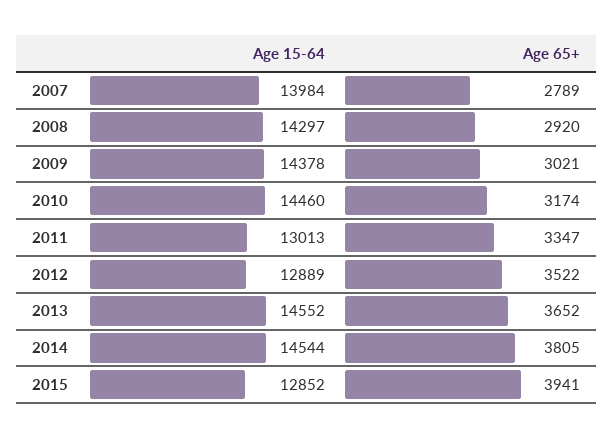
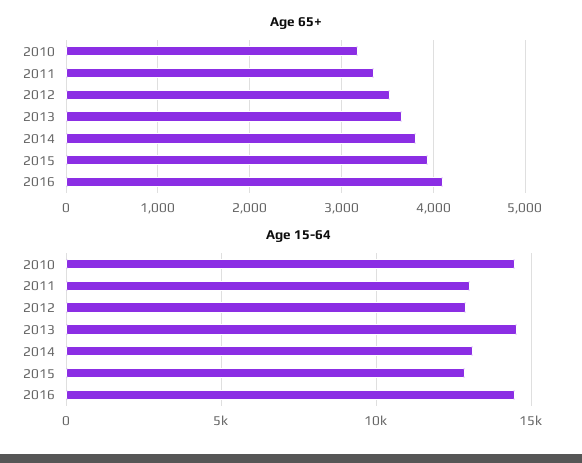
Age 15-64, 2007: 13984 -> none
Age 65+, 2007: 2789 -> none
Age 15-64, 2008: 14297 -> none
Age 65+, 2008: 2920 -> none
Age 15-64, 2009: 14378 -> none
Age 65+, 2009: 3021 -> none
Age 15-64, 2014: 14544 -> 13000
Age 65+, 2016: none -> 4100
Age 15-64, 2016: none -> 14500

